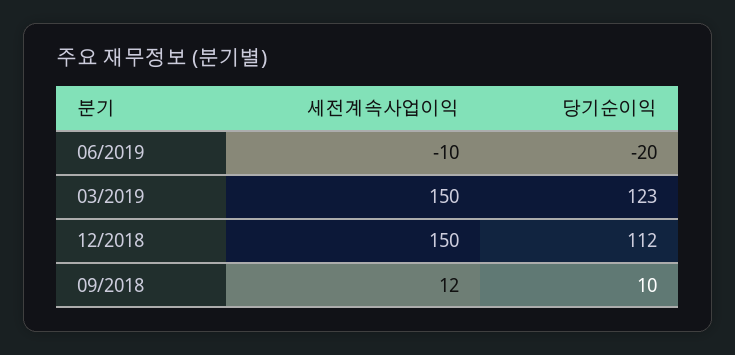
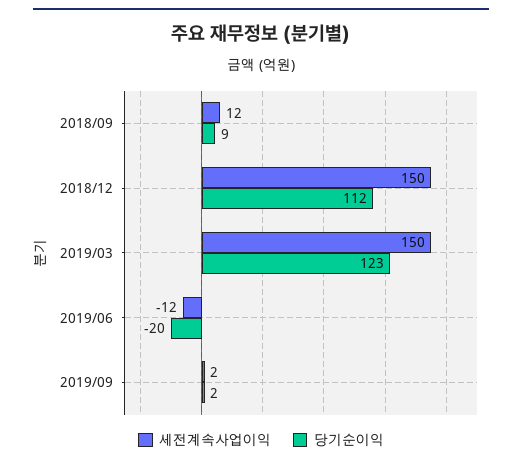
세전계속사업이익, 06/2019: -10 -> -12
당기순이익, 09/2018: 10 -> 9
세전계속사업이익, 2019/09: none -> 2
당기순이익, 2019/09: none -> 2

